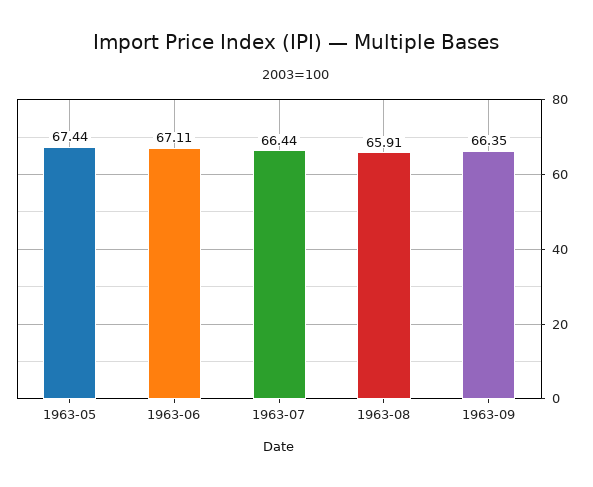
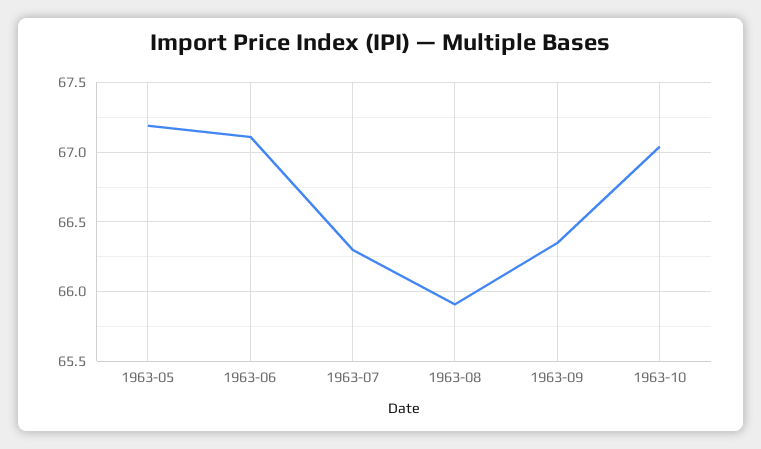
1963-05: 67.44 -> 67.2
1963-07: 66.44 -> 66.3
1963-10: none -> 67.05

